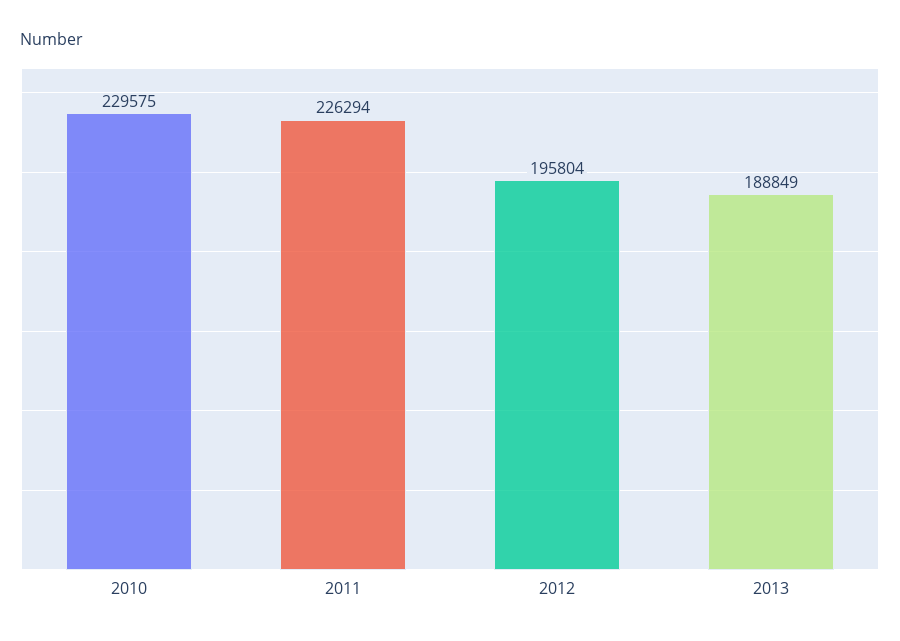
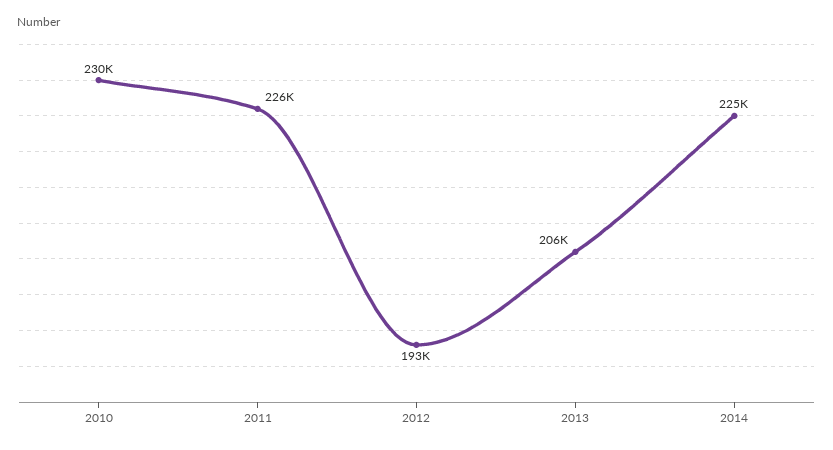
2012: 195804 -> 193000
2013: 188849 -> 206000
2014: none -> 225000

